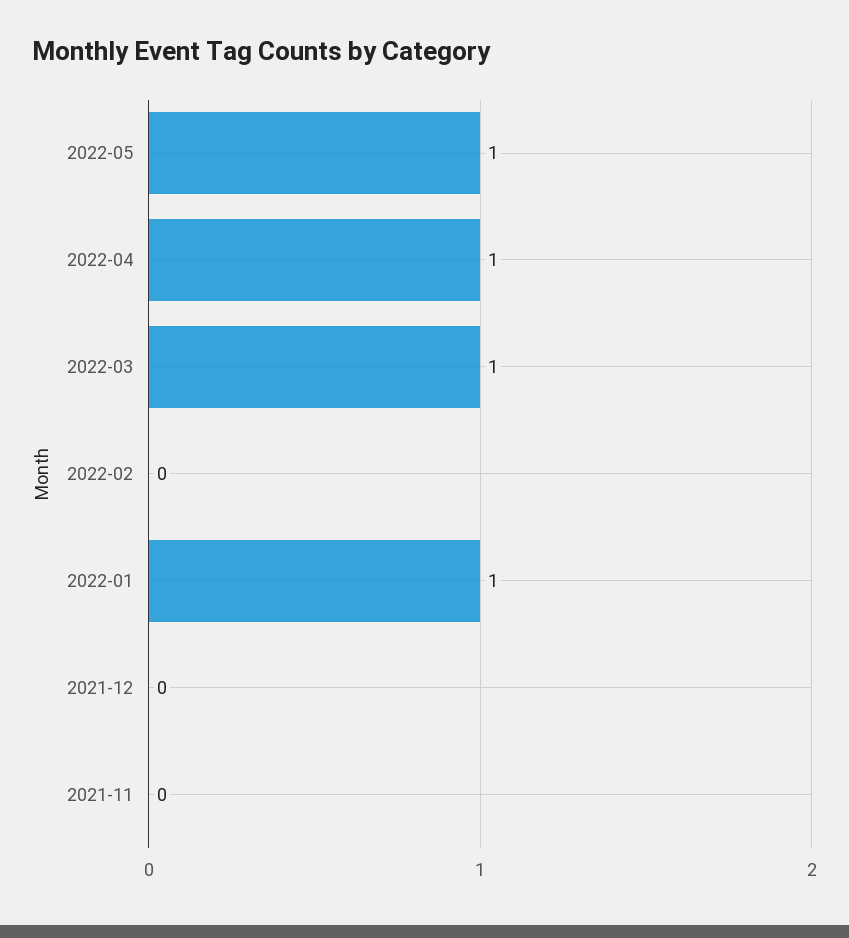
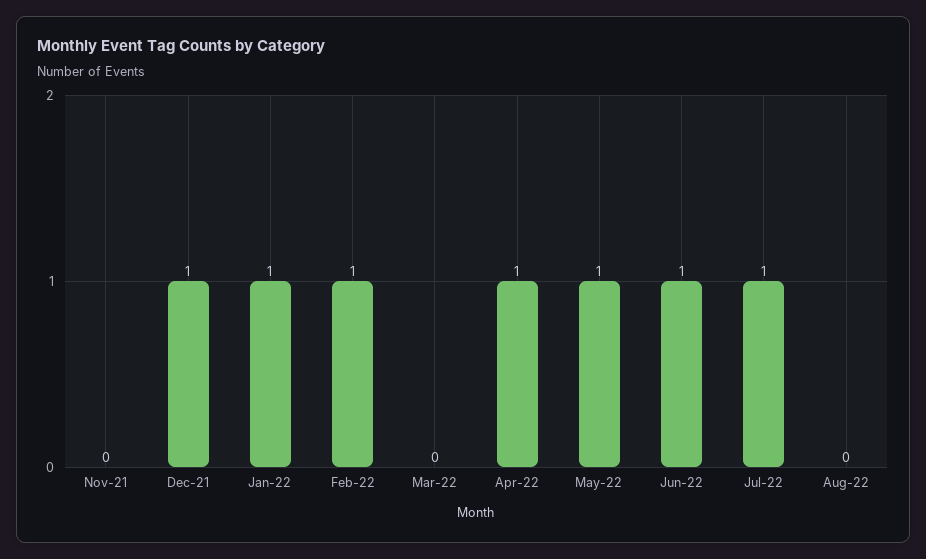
2022-03: 1 -> 0
2022-02: 0 -> 1
2021-12: 0 -> 1
Jun-22: none -> 1
Jul-22: none -> 1
Aug-22: none -> 0

